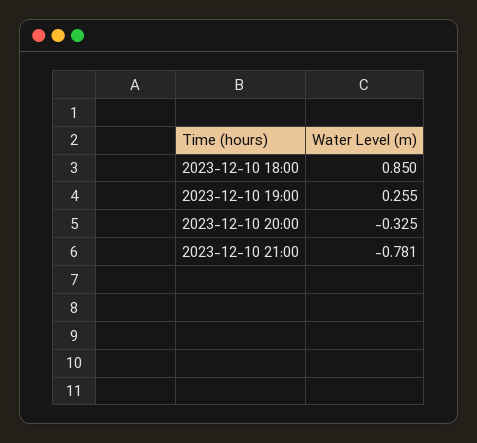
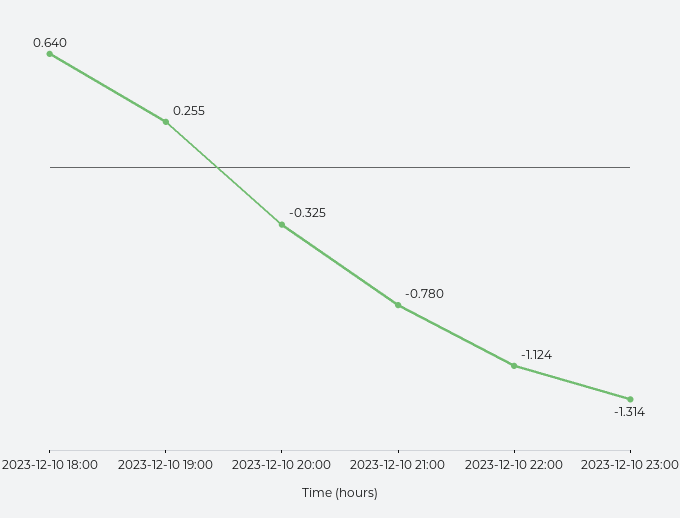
2023-12-10 18:00: 0.85 -> 0.64
2023-12-10 21:00: -0.781 -> -0.78
2023-12-10 22:00: none -> -1.124
2023-12-10 23:00: none -> -1.314

